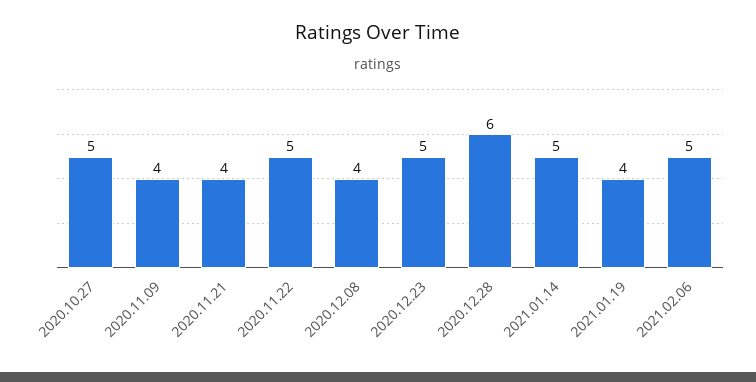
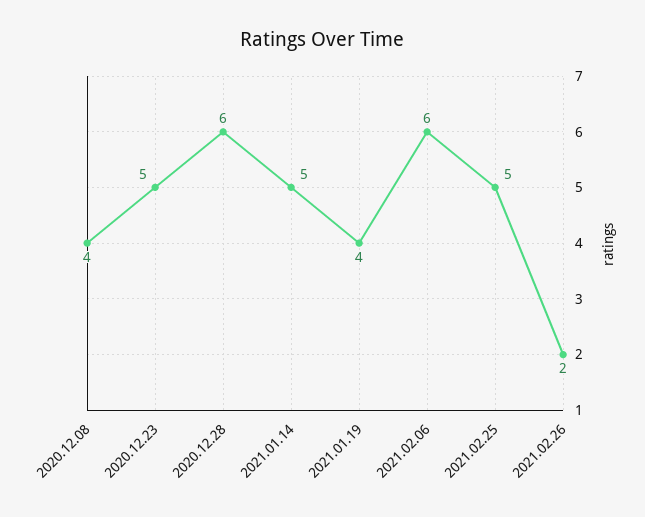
2020.10.27: 5 -> none
2020.11.09: 4 -> none
2020.11.21: 4 -> none
2020.11.22: 5 -> none
2021.02.06: 5 -> 6
2021.02.25: none -> 5
2021.02.26: none -> 2

